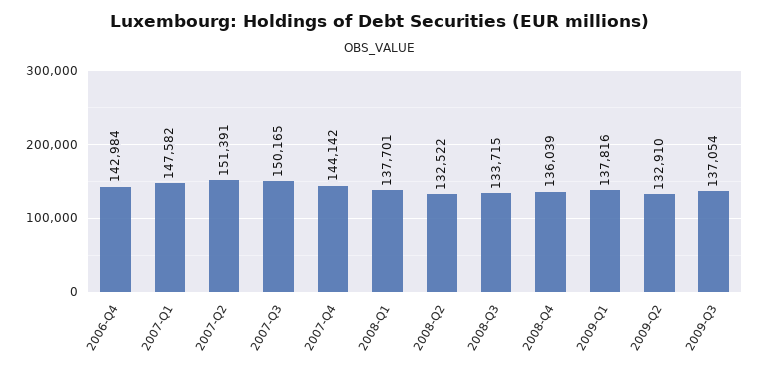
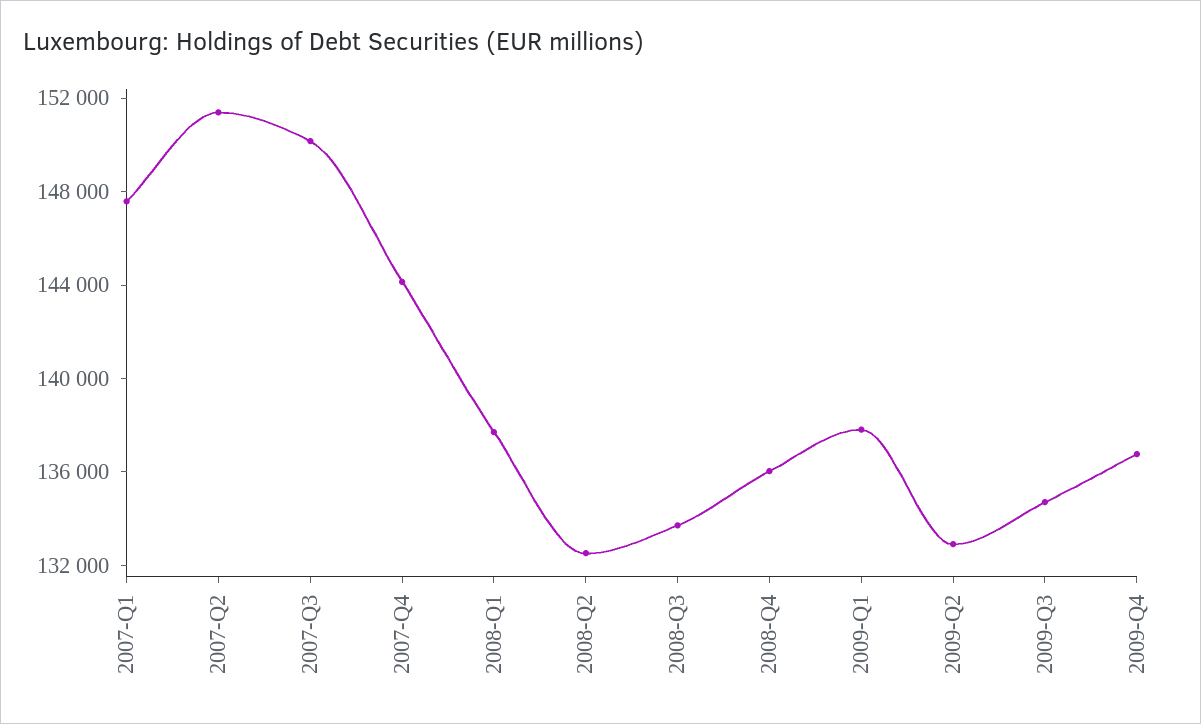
2006-Q4: 142984 -> none
2009-Q3: 137054 -> 135000
2009-Q4: none -> 137000

